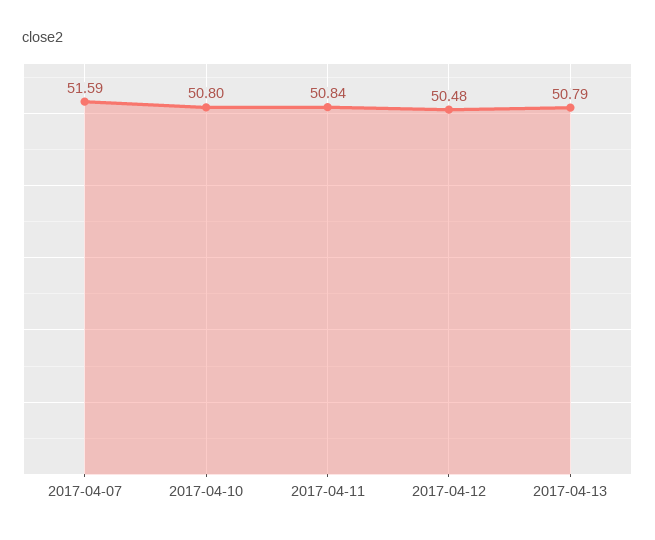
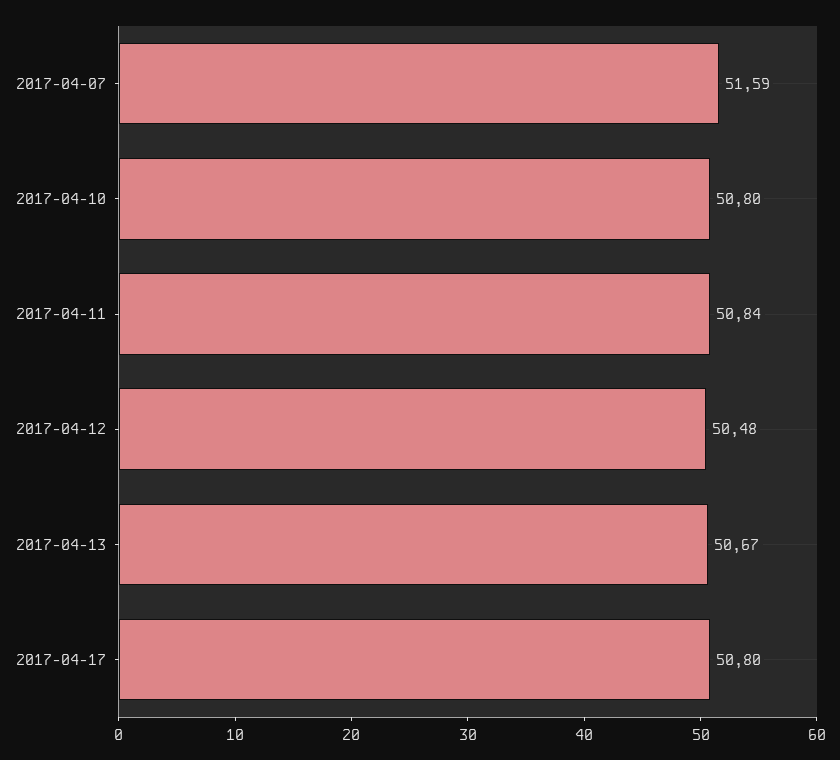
2017-04-13: 50.79 -> 50.67
2017-04-17: none -> 50.8

